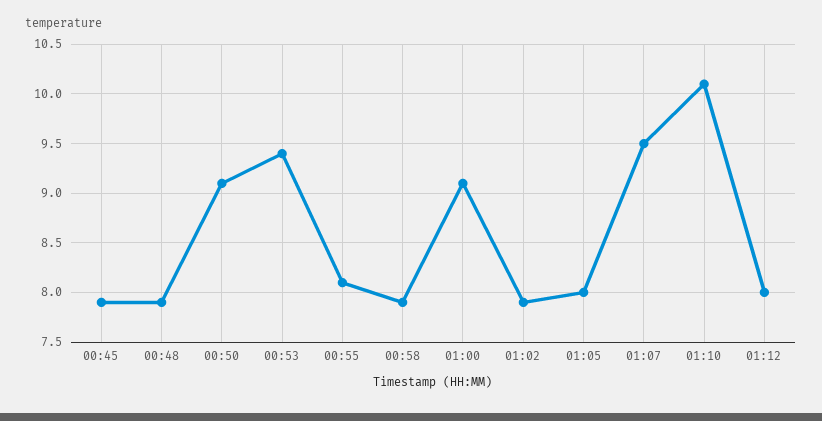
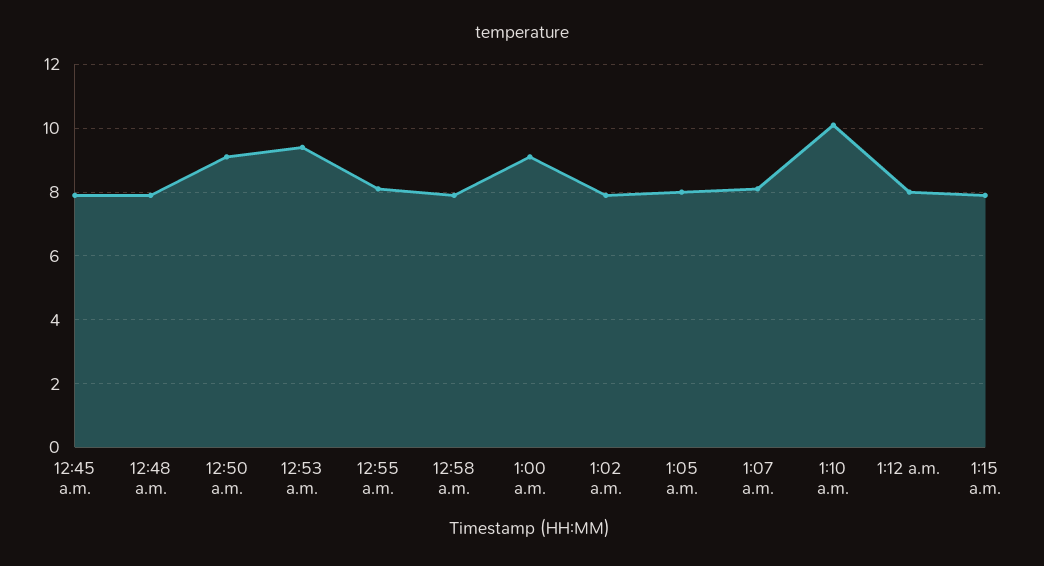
01:07: 9.5 -> 8
1:15 a.m.: none -> 8

